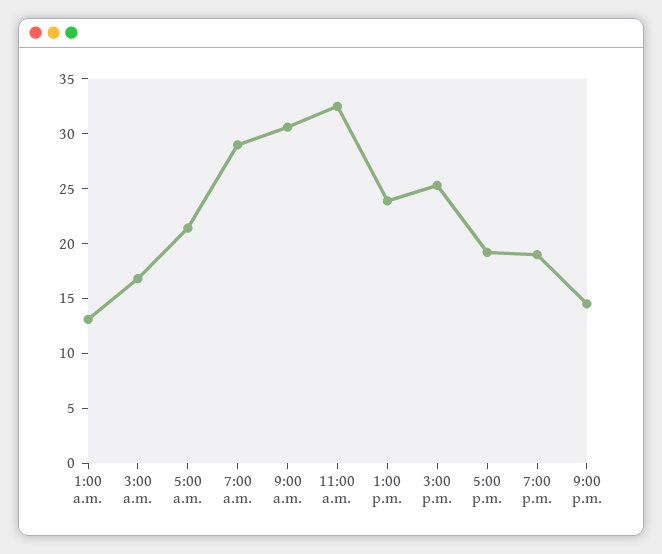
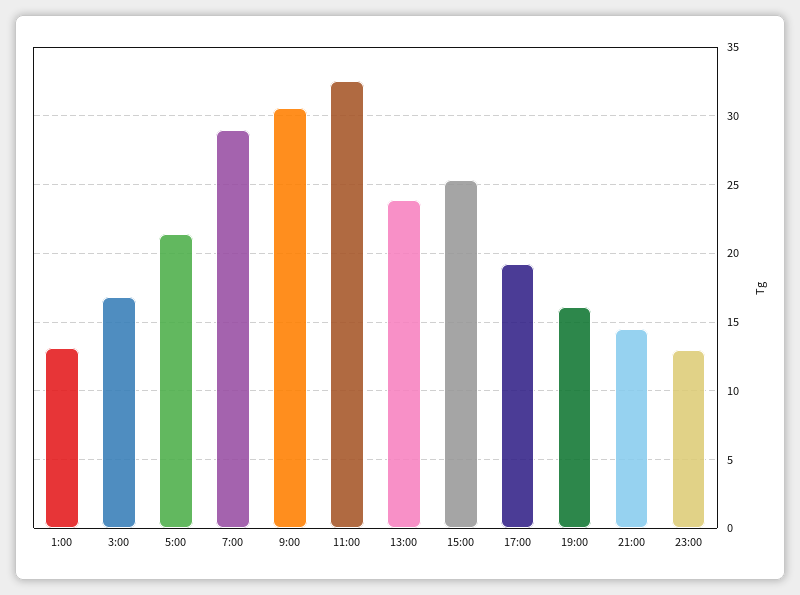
7:00 p.m.: 19 -> 16
23:00: none -> 13

